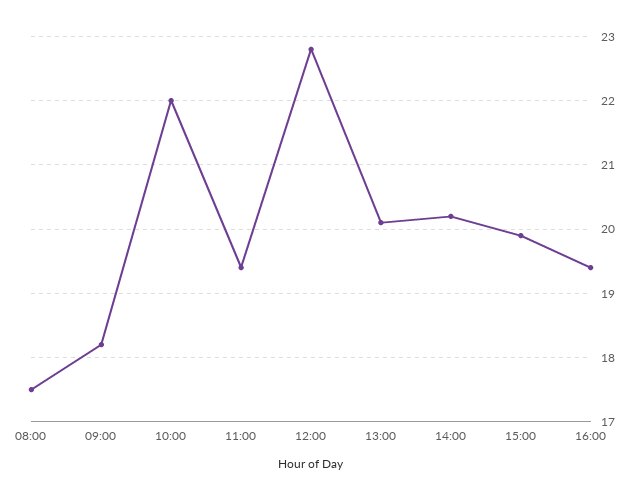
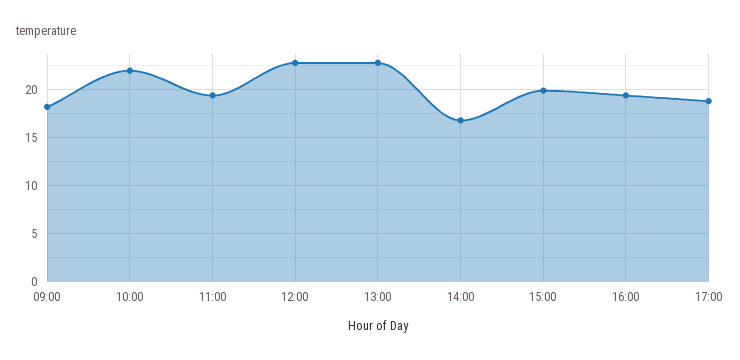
08:00: 17.5 -> none
13:00: 20.1 -> 23
14:00: 20.2 -> 17
17:00: none -> 19

